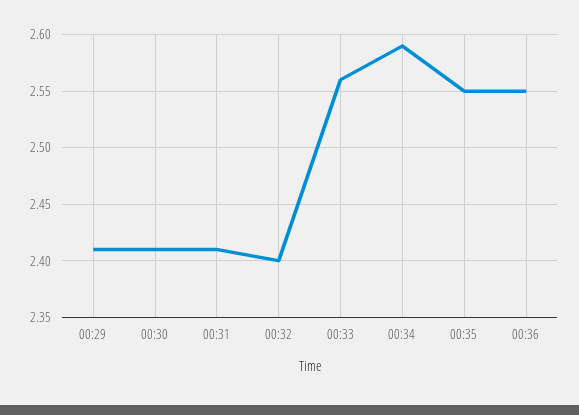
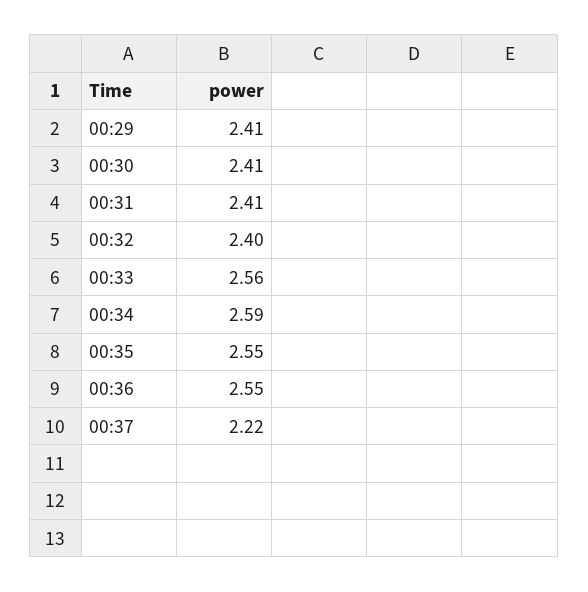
00:37: none -> 2.22

